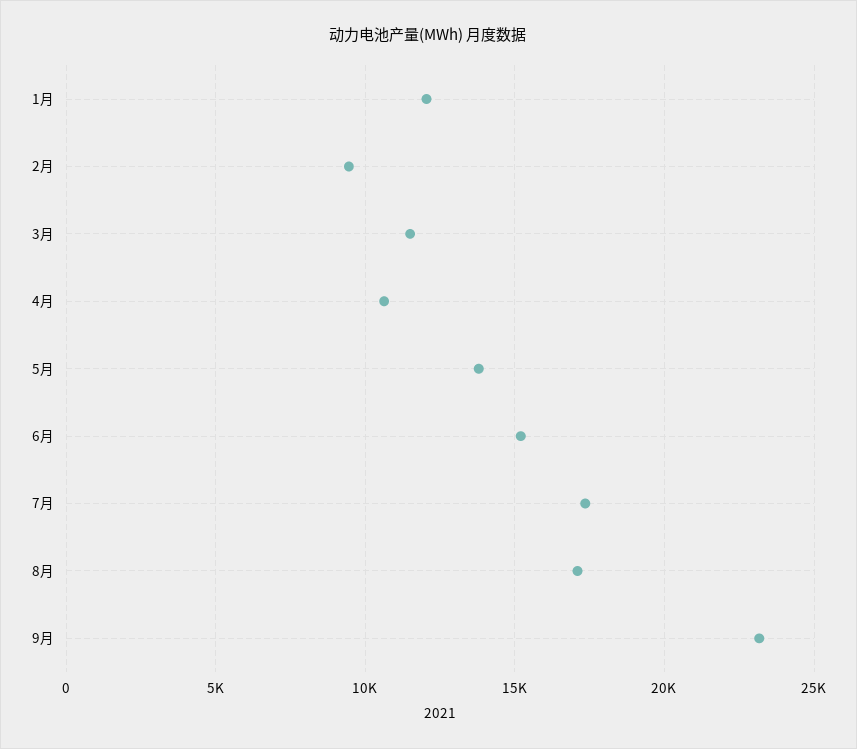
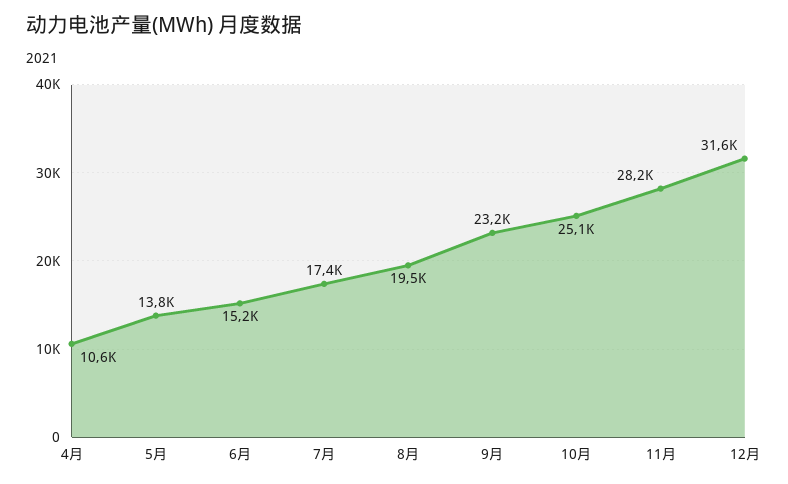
1月: 12000 -> none
2月: 9500 -> none
3月: 11500 -> none
8月: 17000 -> 19500
10月: none -> 25100
11月: none -> 28200
12月: none -> 31600

